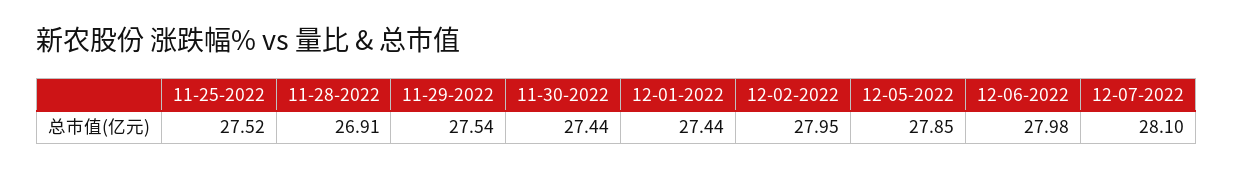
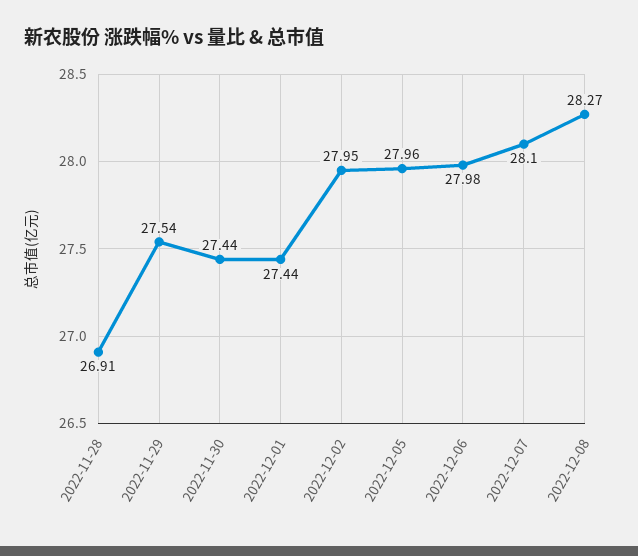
11-25-2022: 27.52 -> none
12-05-2022: 27.85 -> 27.96
2022-12-08: none -> 28.27

